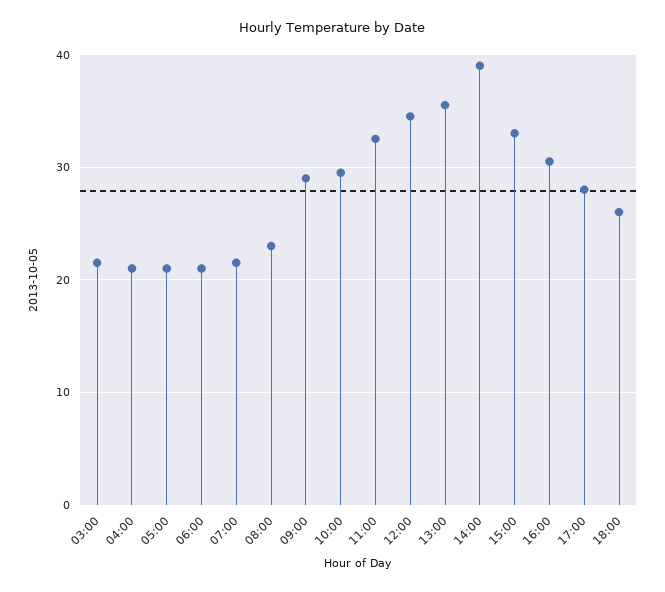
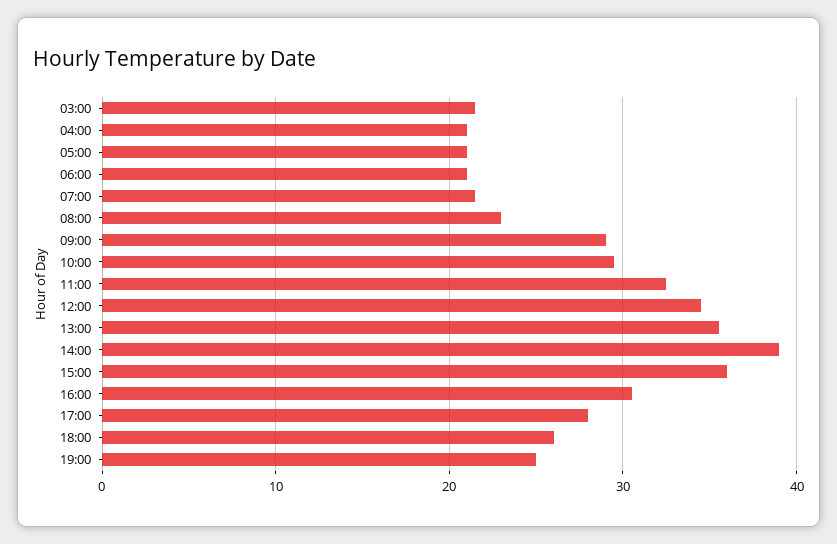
15:00: 33 -> 36
19:00: none -> 25

